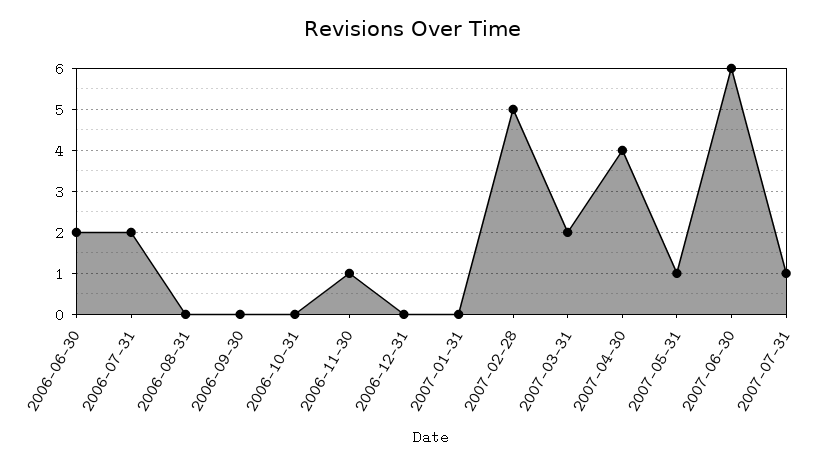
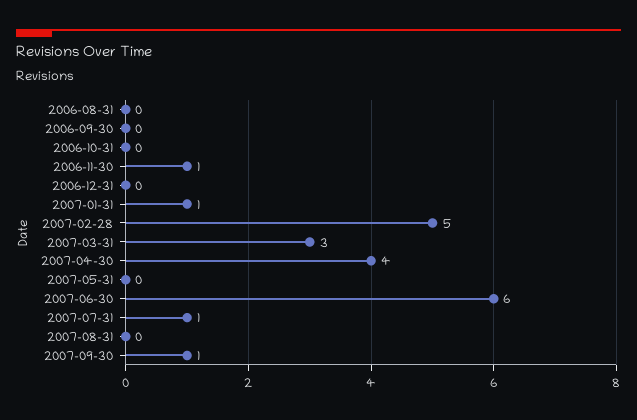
2006-06-30: 2 -> none
2006-07-31: 2 -> none
2007-01-31: 0 -> 1
2007-03-31: 2 -> 3
2007-05-31: 1 -> 0
2007-08-31: none -> 0
2007-09-30: none -> 1

